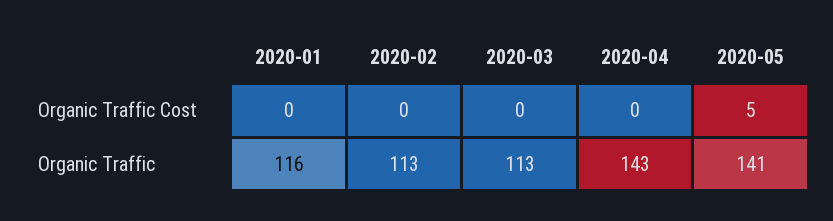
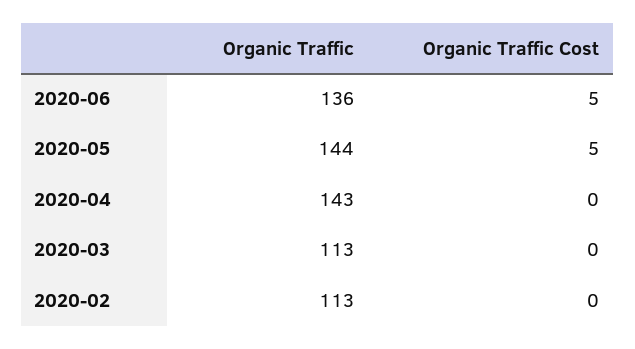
2020-01, Organic Traffic Cost: 0 -> none
2020-01, Organic Traffic: 116 -> none
2020-05, Organic Traffic: 141 -> 144
2020-06, Organic Traffic: none -> 136
2020-06, Organic Traffic Cost: none -> 5

